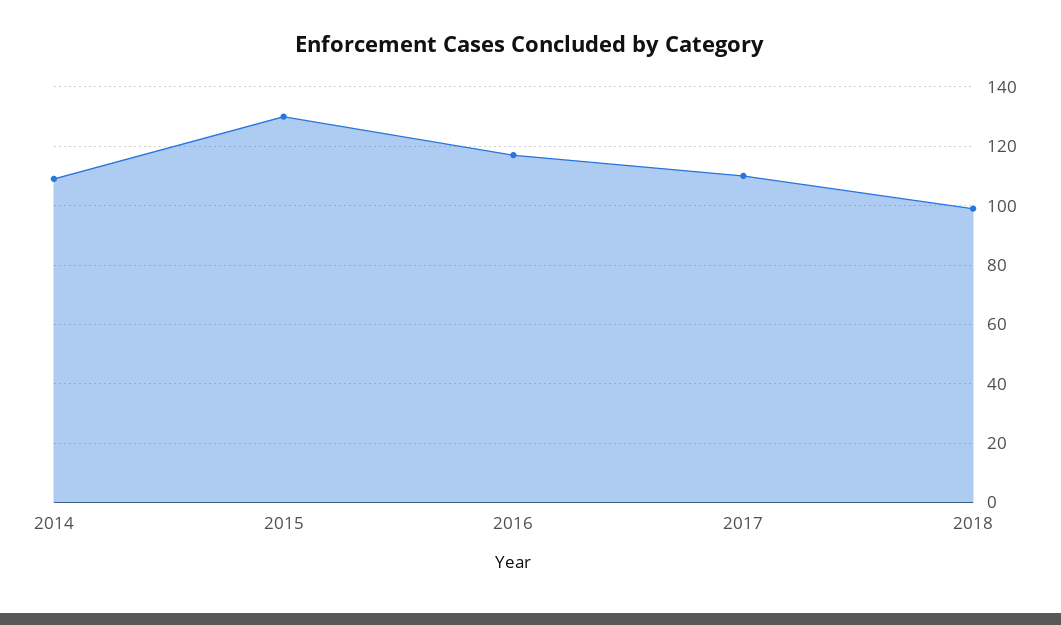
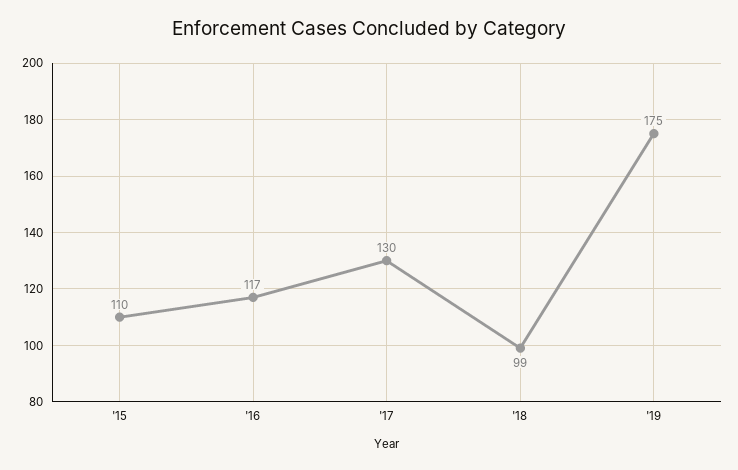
2014: 110 -> none
2015: 130 -> 110
2017: 110 -> 130
'19: none -> 175

